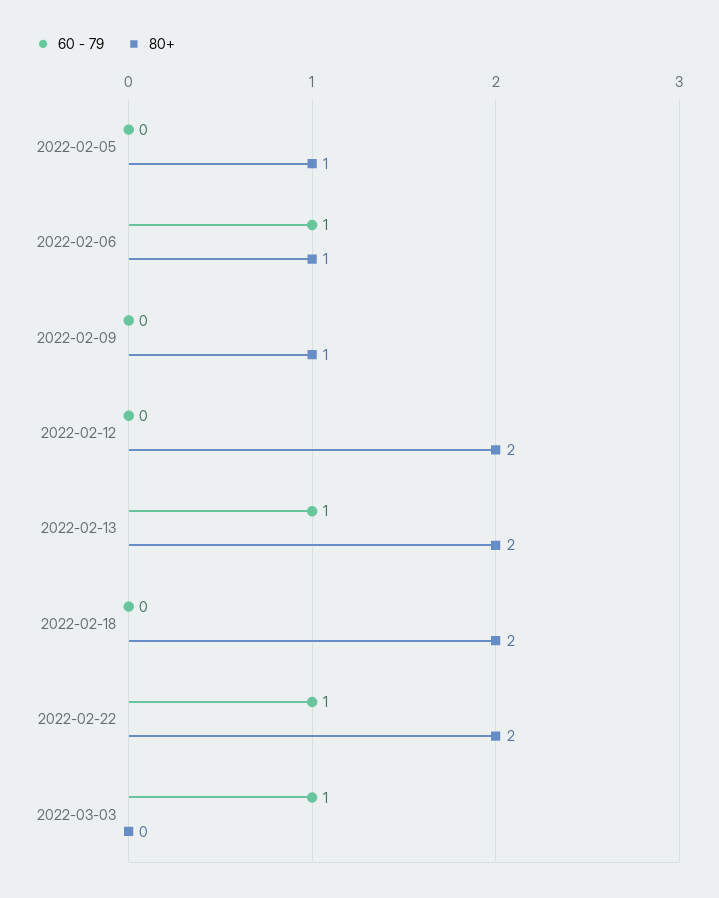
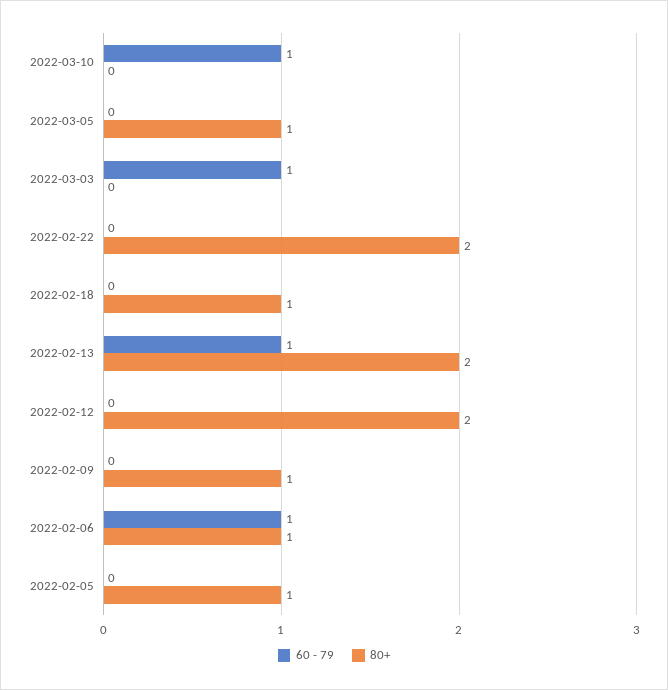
80+, 2022-02-18: 2 -> 1
60 - 79, 2022-02-22: 1 -> 0
60 - 79, 2022-03-10: none -> 1
80+, 2022-03-10: none -> 0
60 - 79, 2022-03-05: none -> 0
80+, 2022-03-05: none -> 1

